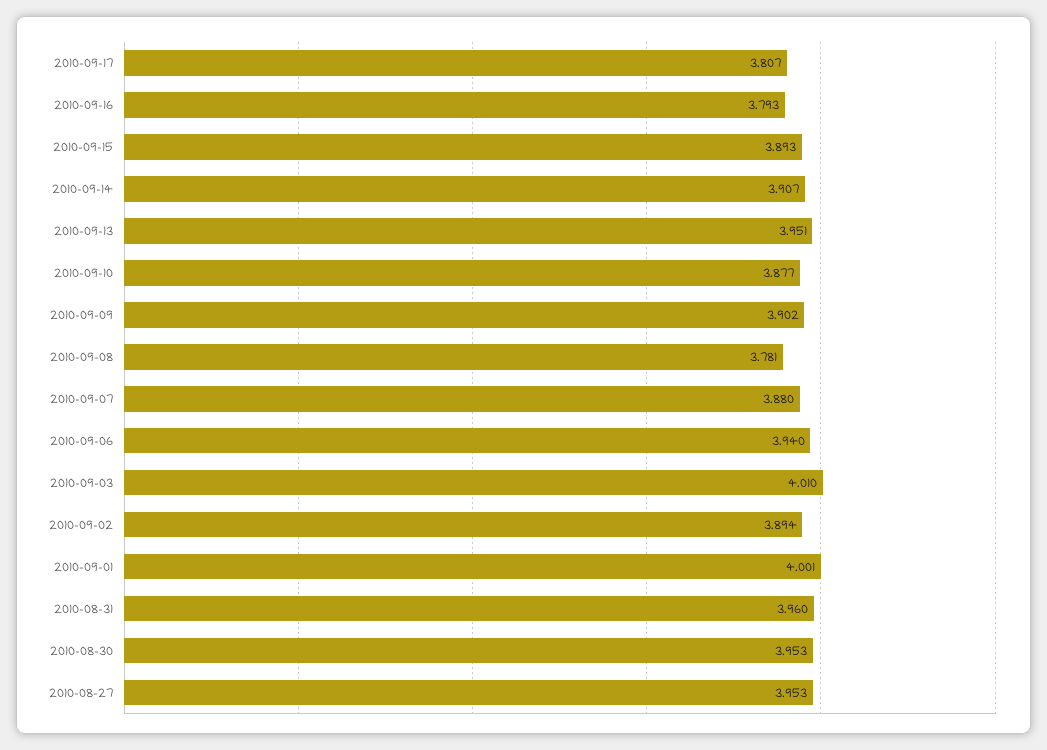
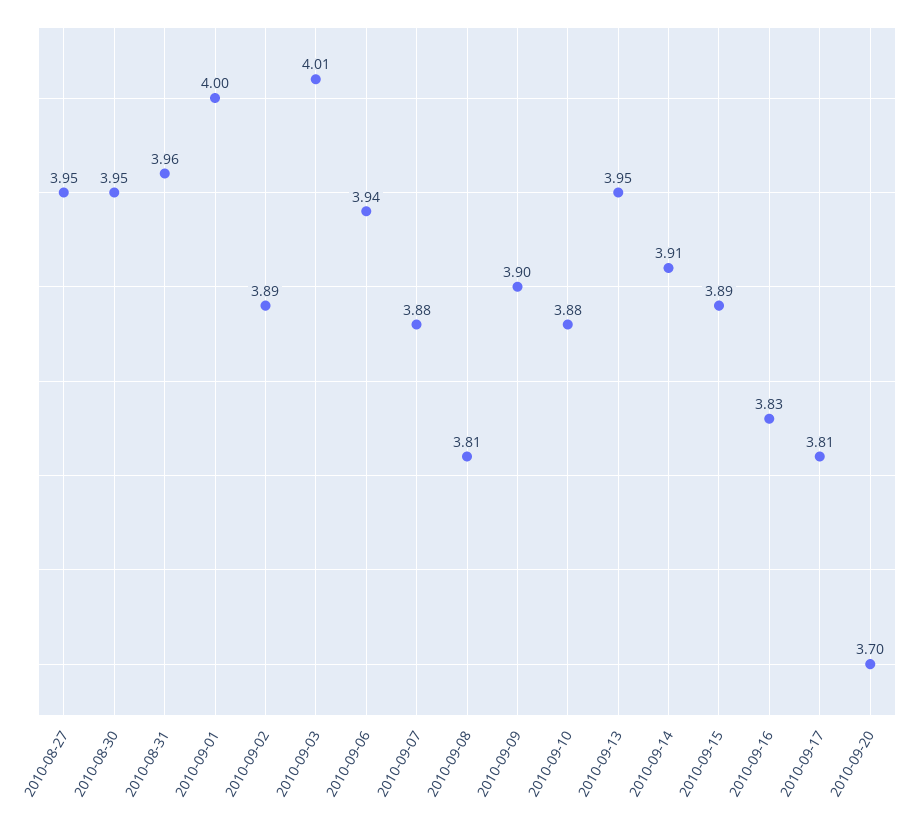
2010-09-16: 3.793 -> 3.83
2010-09-08: 3.781 -> 3.81
2010-09-20: none -> 3.7

